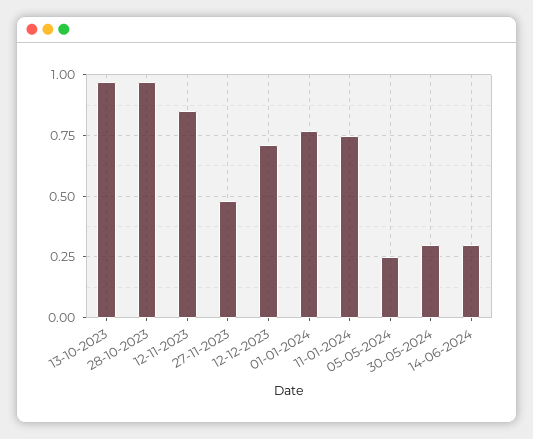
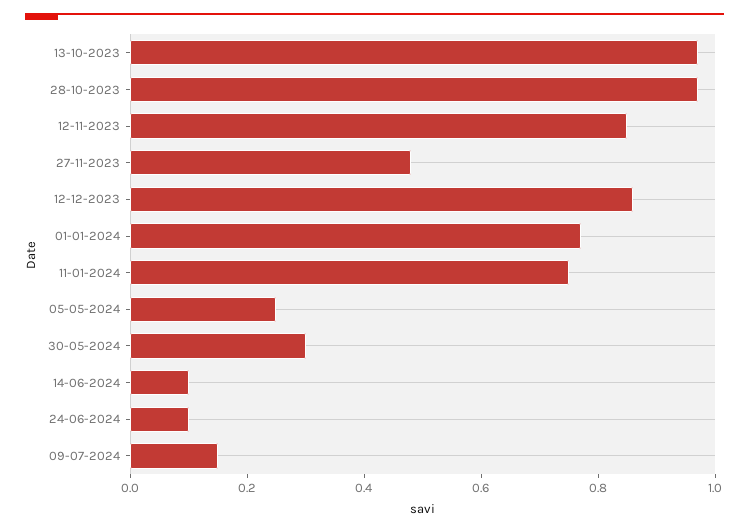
12-12-2023: 0.7 -> 0.85
14-06-2024: 0.3 -> 0.1
24-06-2024: none -> 0.1
09-07-2024: none -> 0.15

